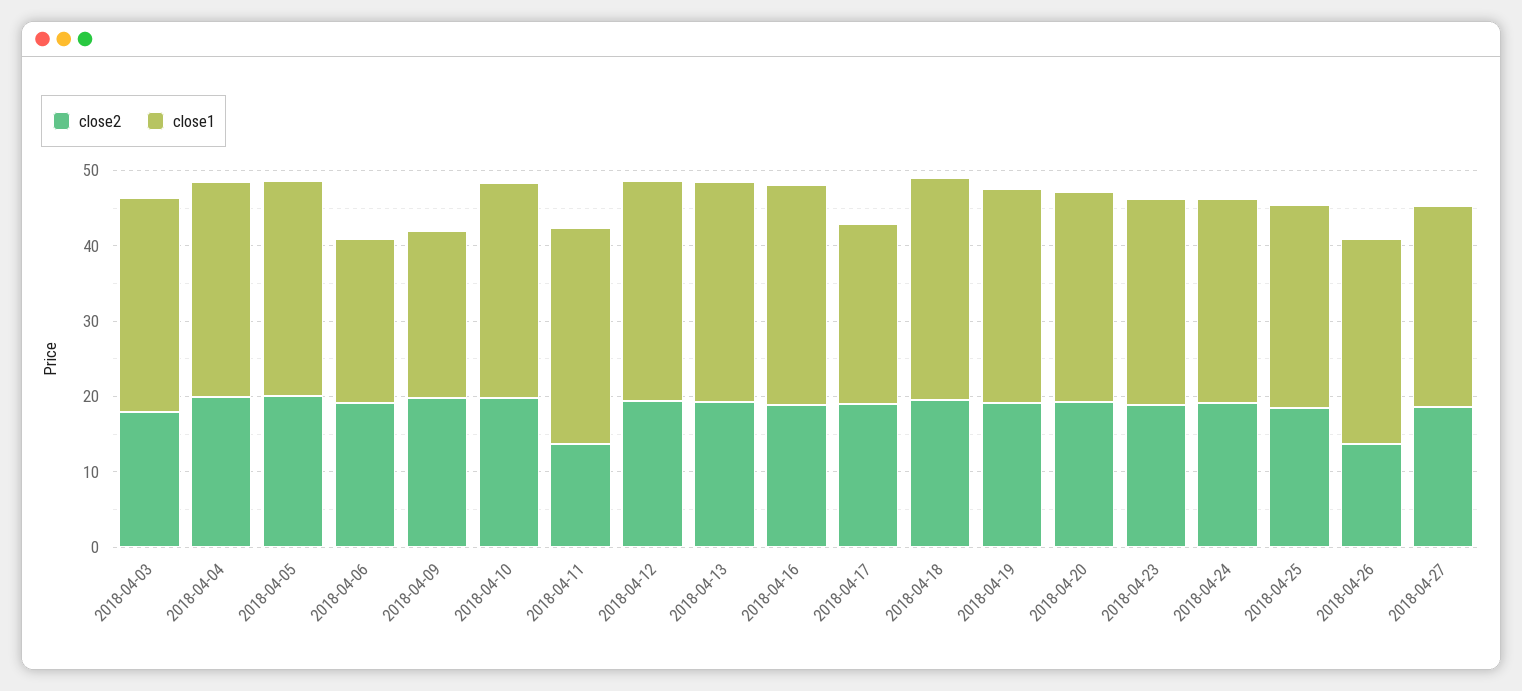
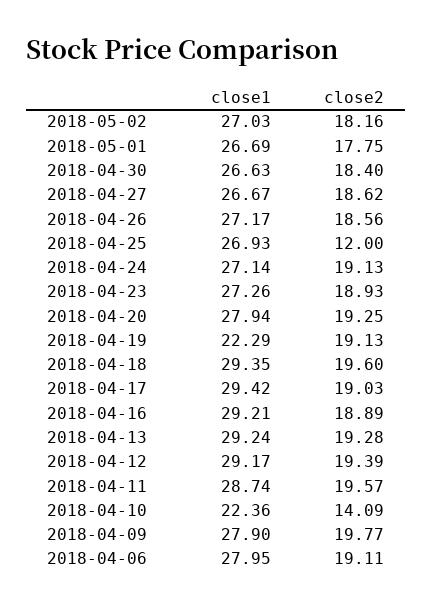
close2, 2018-04-03: 18 -> none
close1, 2018-04-03: 28 -> none
close2, 2018-04-04: 20 -> none
close1, 2018-04-04: 28 -> none
close2, 2018-04-05: 20 -> none
close1, 2018-04-05: 28 -> none
close1, 2018-04-06: 22 -> 27.95
close1, 2018-04-09: 22 -> 27.9
close2, 2018-04-10: 20 -> 14.09
close1, 2018-04-10: 28 -> 22.36
close2, 2018-04-11: 14 -> 19.57
close1, 2018-04-17: 24 -> 29.42
close1, 2018-04-19: 28 -> 22.29
close2, 2018-04-25: 18 -> 12
close2, 2018-04-26: 14 -> 18.56
close1, 2018-05-02: none -> 27.03
close2, 2018-05-02: none -> 18.16
close1, 2018-05-01: none -> 26.69
close2, 2018-05-01: none -> 17.75
close1, 2018-04-30: none -> 26.63
close2, 2018-04-30: none -> 18.4

